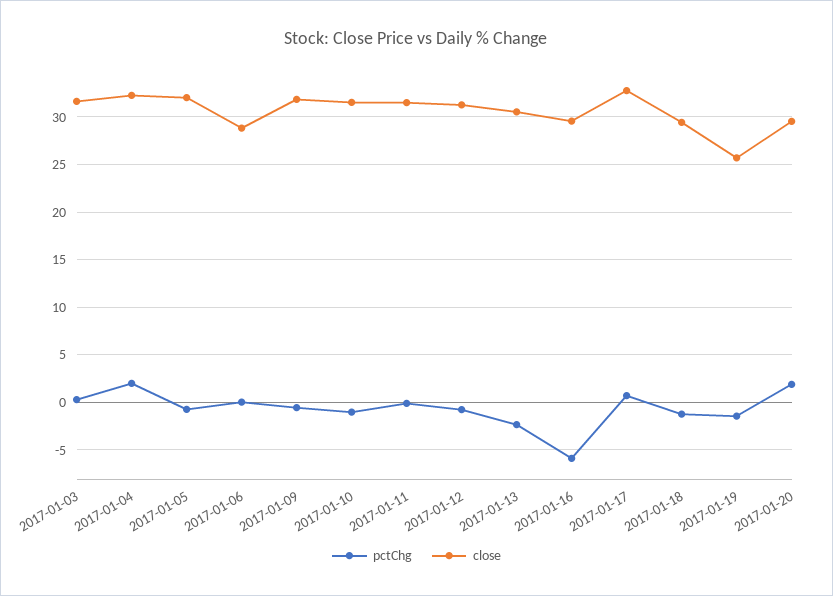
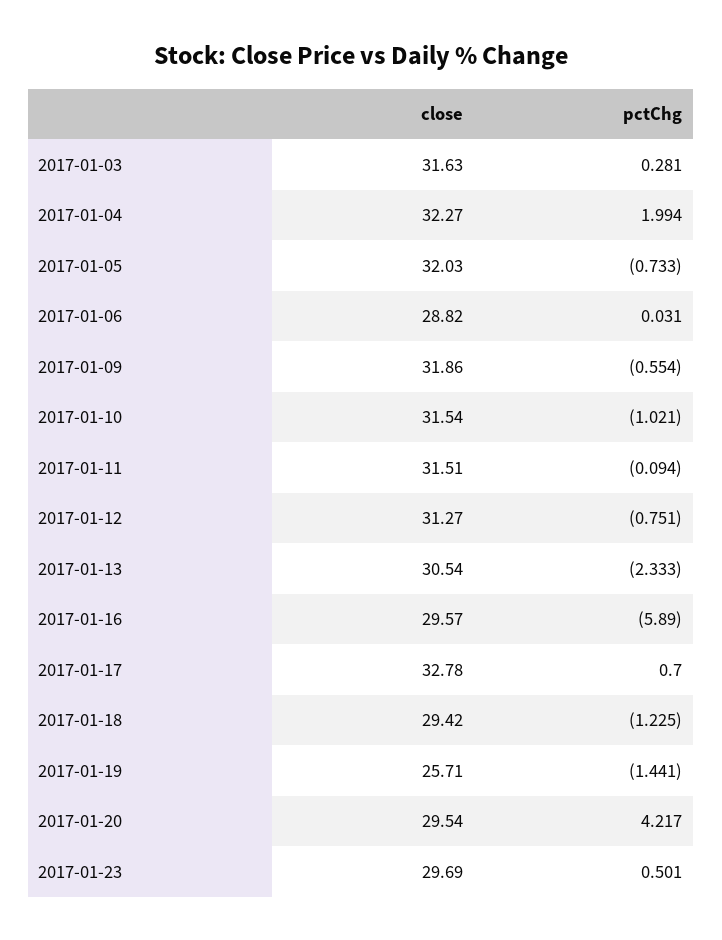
pctChg, 2017-01-20: 2 -> 4.217
close, 2017-01-23: none -> 29.69
pctChg, 2017-01-23: none -> 0.501

